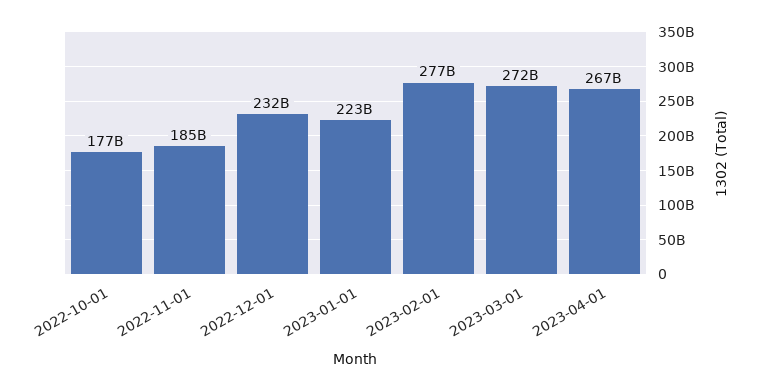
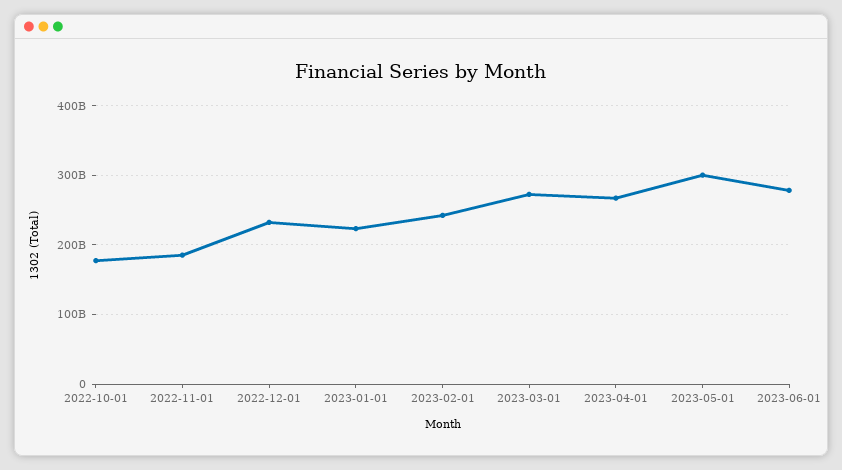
2023-02-01: 277000000000 -> 240000000000
2023-05-01: none -> 300000000000
2023-06-01: none -> 280000000000

